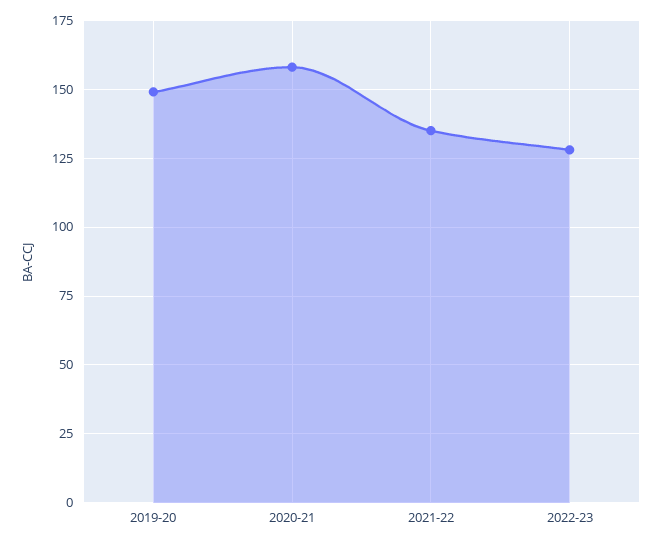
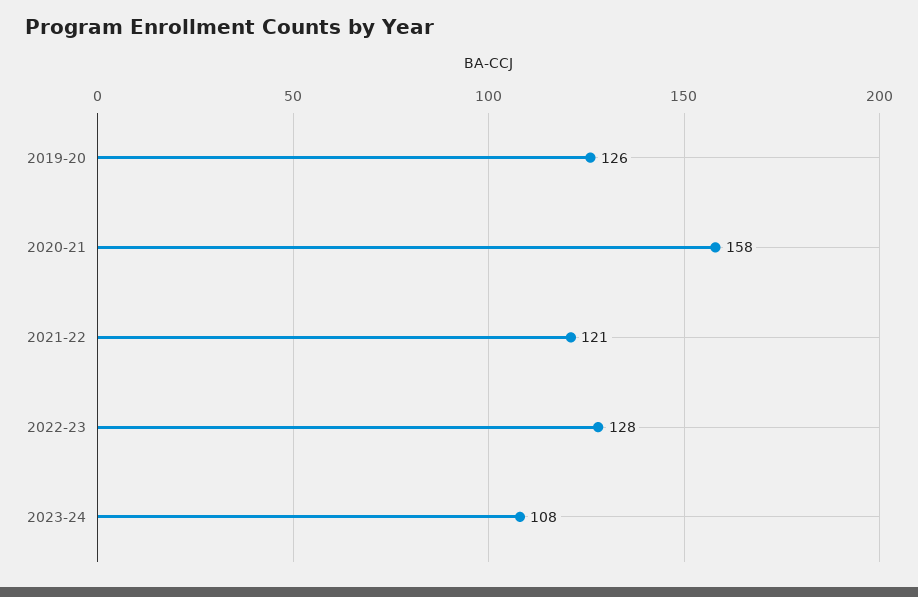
2019-20: 150 -> 126
2021-22: 135 -> 121
2023-24: none -> 108

